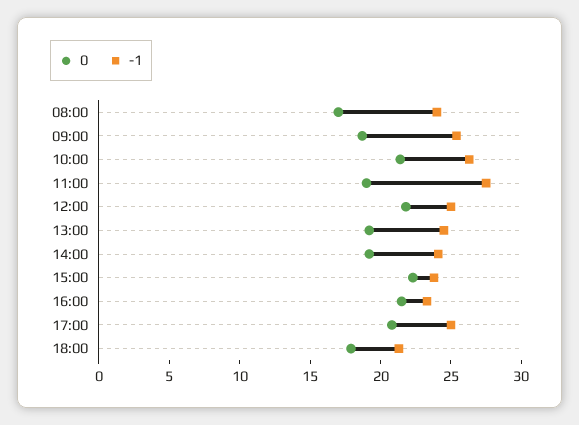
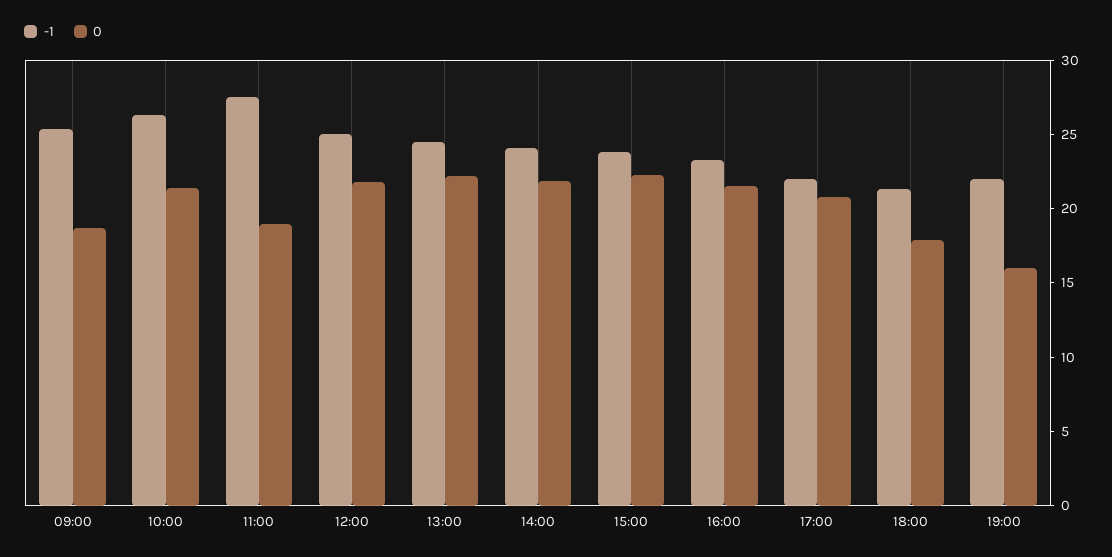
0, 08:00: 17 -> none
-1, 08:00: 24 -> none
0, 13:00: 19 -> 22
0, 14:00: 19 -> 22
-1, 17:00: 25 -> 22
-1, 19:00: none -> 22
0, 19:00: none -> 16

